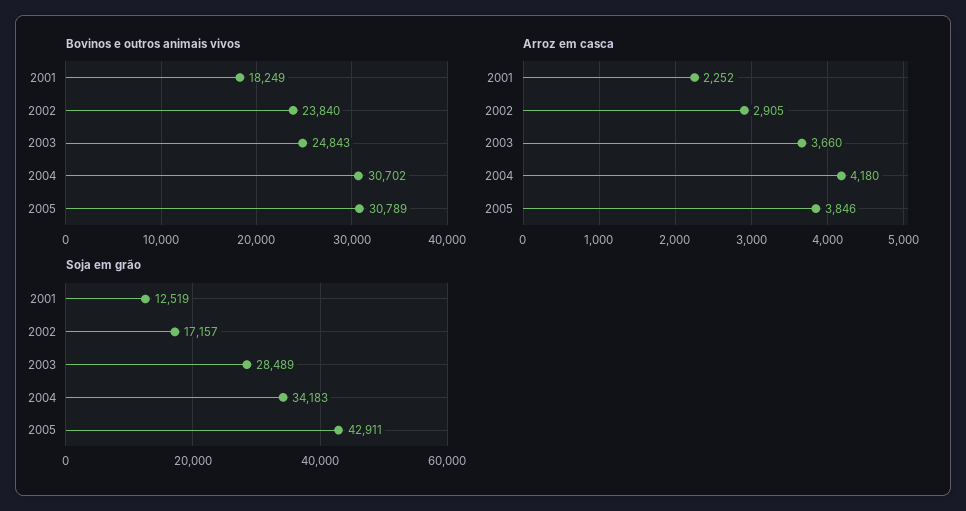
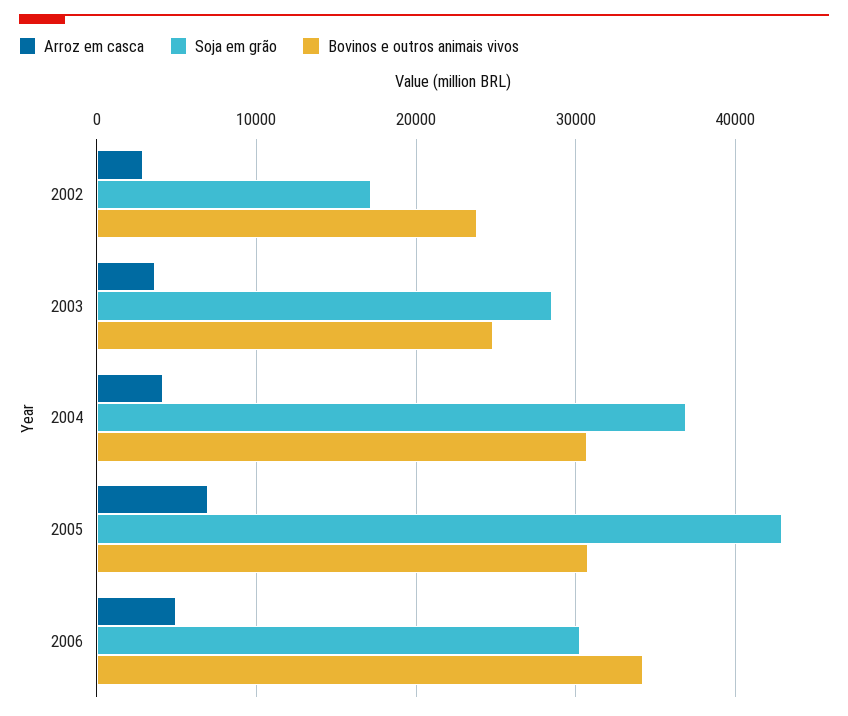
Bovinos e outros animais vivos, 2001: 18249 -> none
Arroz em casca, 2001: 2252 -> none
Arroz em casca, 2005: 3846 -> 7000
Soja em grão, 2001: 12519 -> none
Soja em grão, 2004: 34183 -> 37000
Arroz em casca, 2006: none -> 5000
Soja em grão, 2006: none -> 30000
Bovinos e outros animais vivos, 2006: none -> 34000

